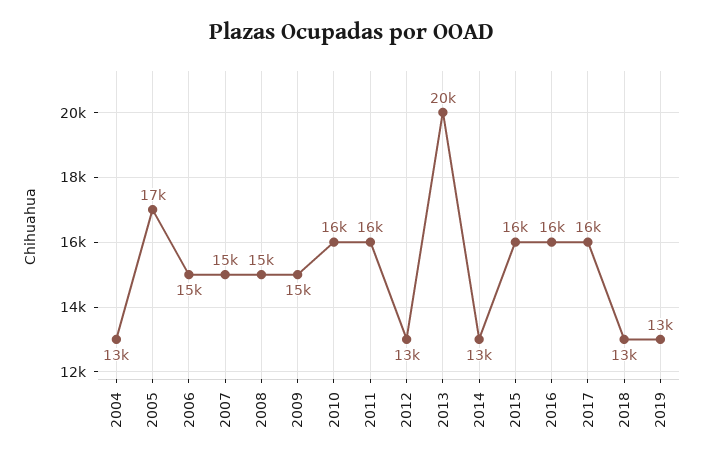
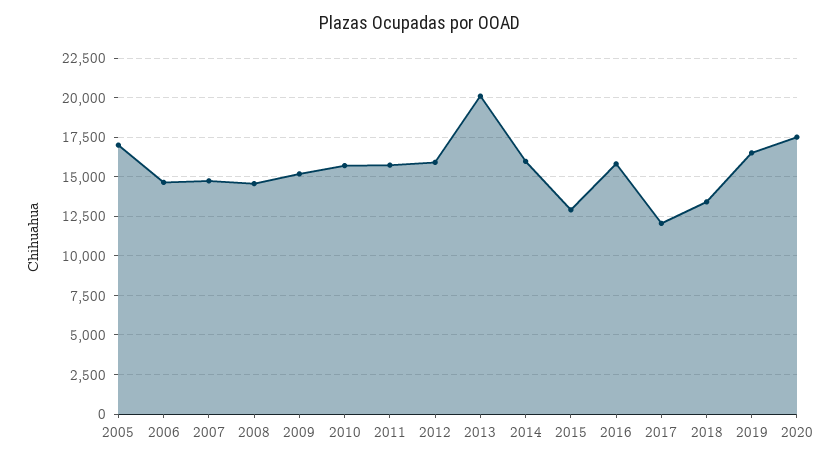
2004: 13000 -> none
2012: 13000 -> 16000
2014: 13000 -> 16000
2015: 16000 -> 13000
2017: 16000 -> 12000
2019: 13000 -> 16500
2020: none -> 17500

